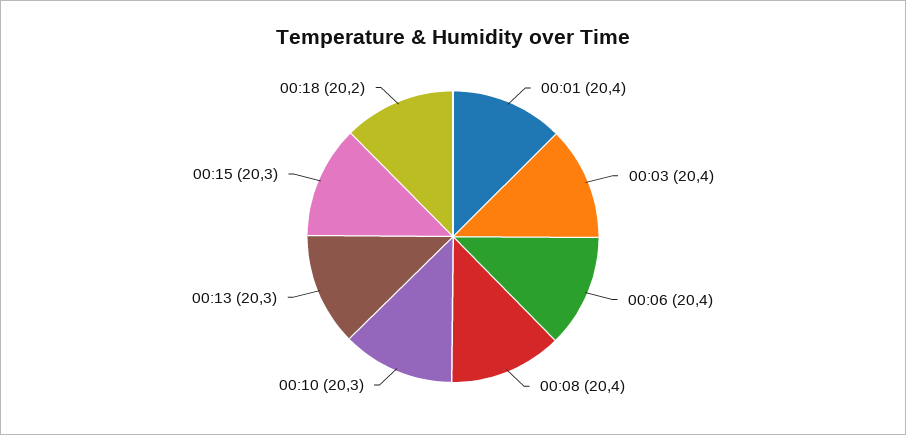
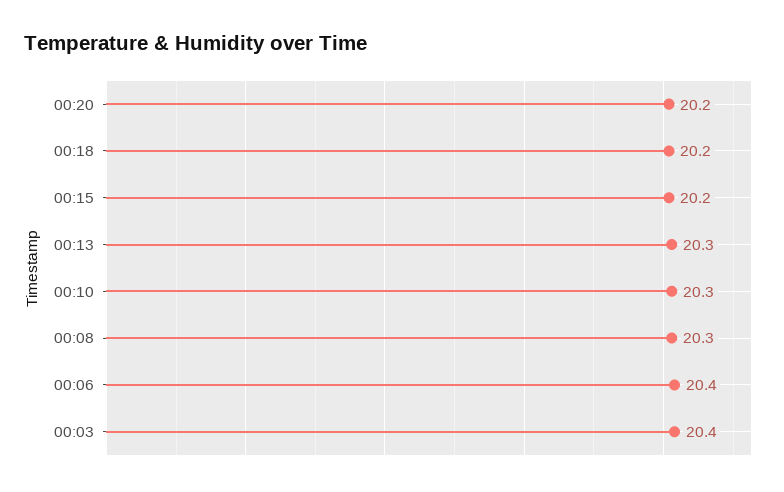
00:01: 20.4 -> none
00:08: 20.4 -> 20.3
00:15: 20.3 -> 20.2
00:20: none -> 20.2

